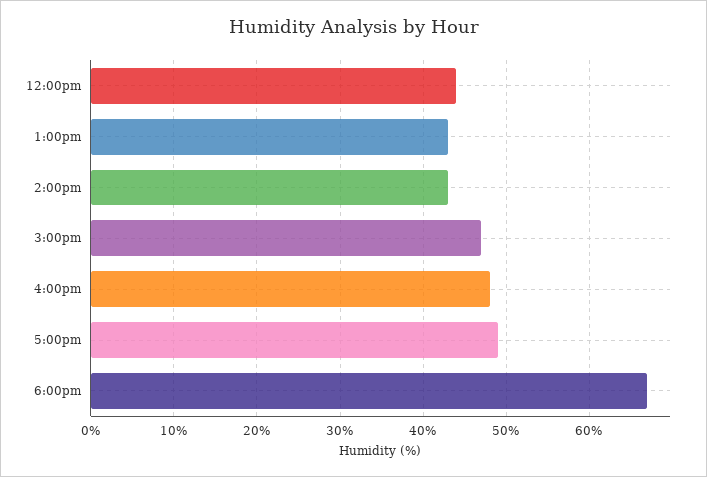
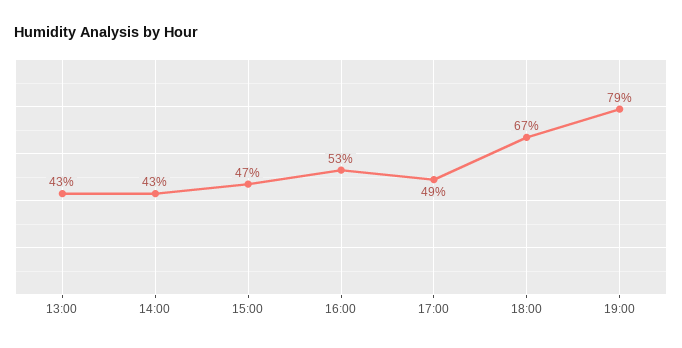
12:00pm: 44 -> none
4:00pm: 48 -> 53
19:00: none -> 79

